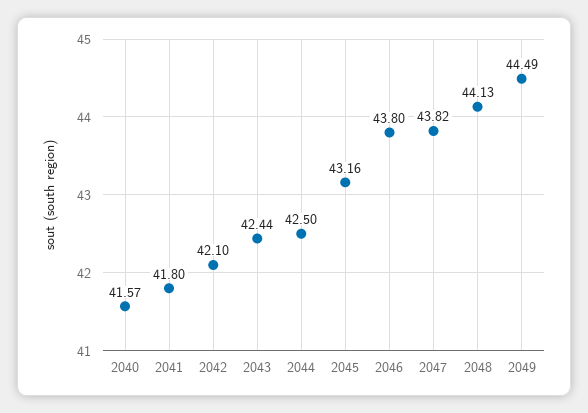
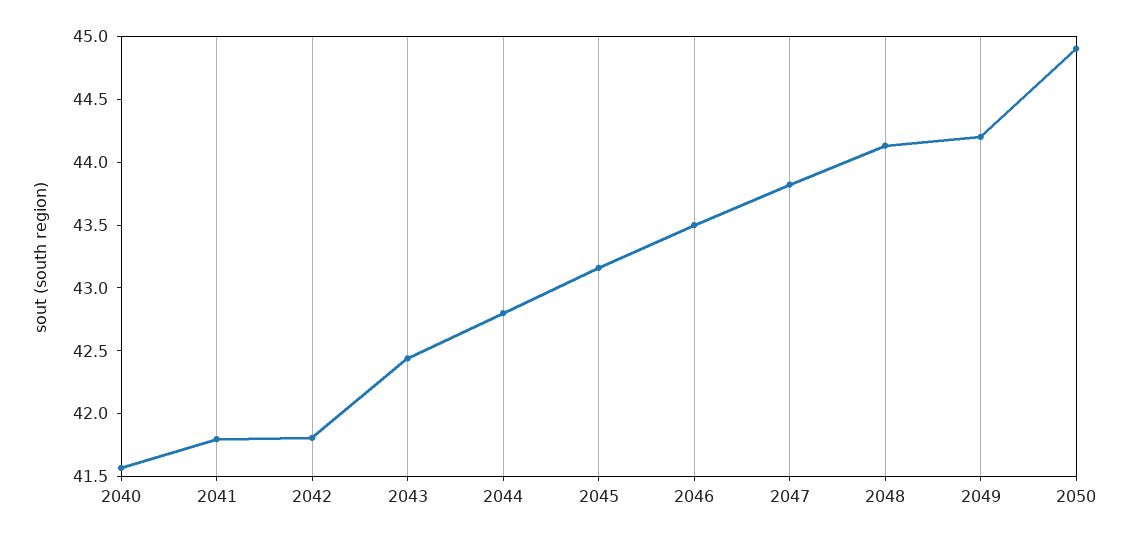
2042: 42.1 -> 41.8
2044: 42.5 -> 42.8
2046: 43.8 -> 43.5
2049: 44.49 -> 44.2
2050: none -> 44.9

